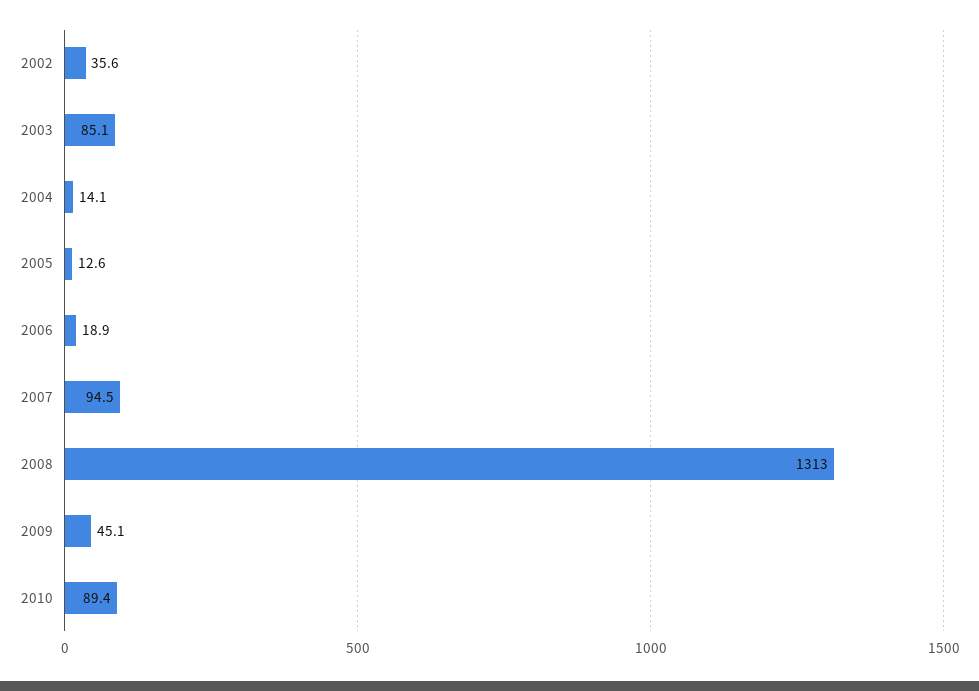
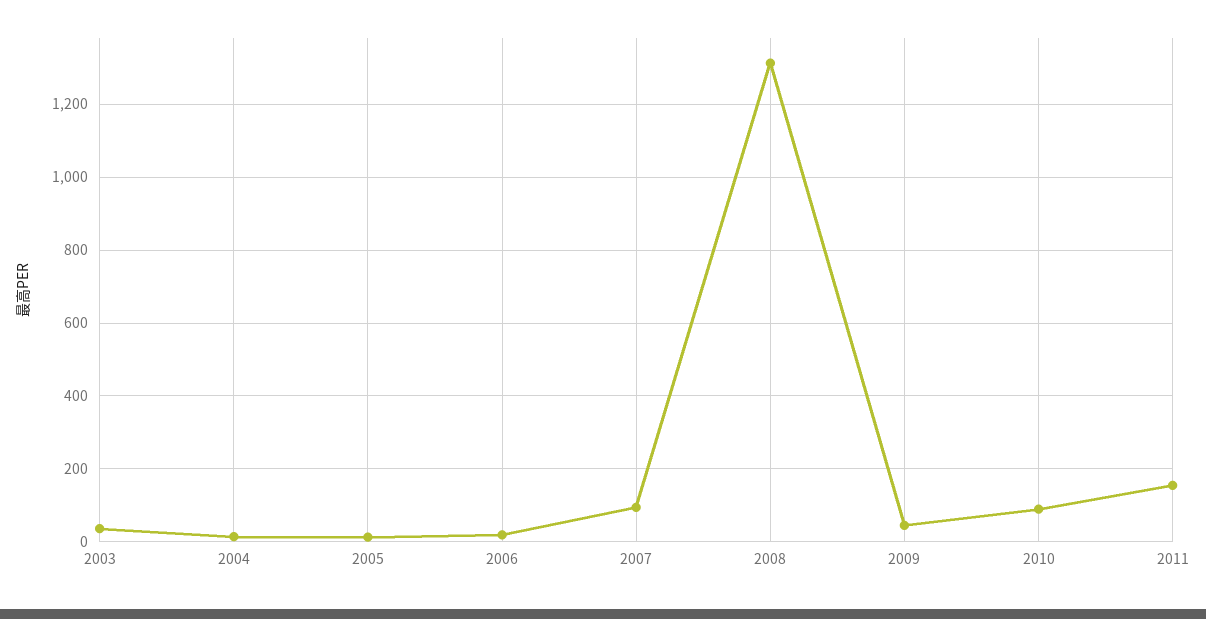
2002: 35.6 -> none
2003: 85.1 -> 40
2011: none -> 160

